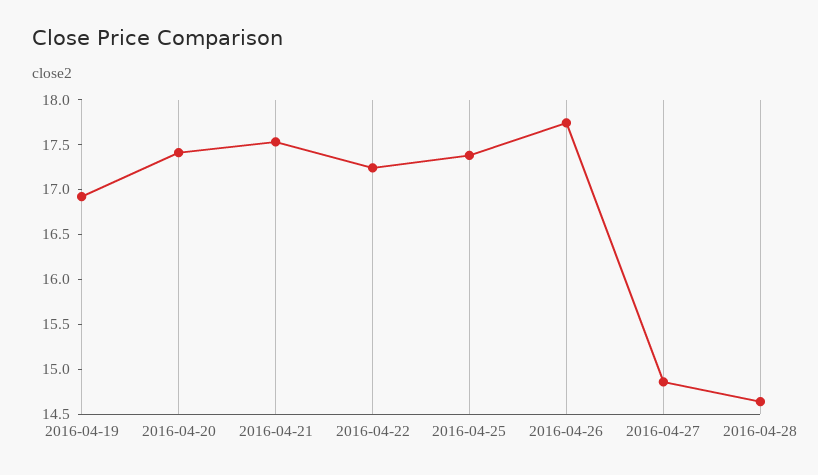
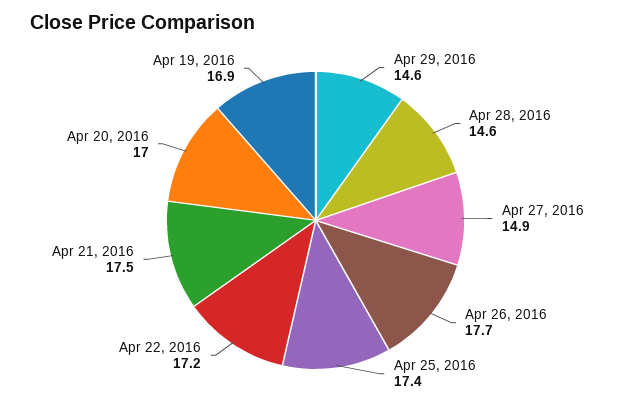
2016-04-20: 17.4 -> 17
Apr 29, 2016: none -> 14.6

